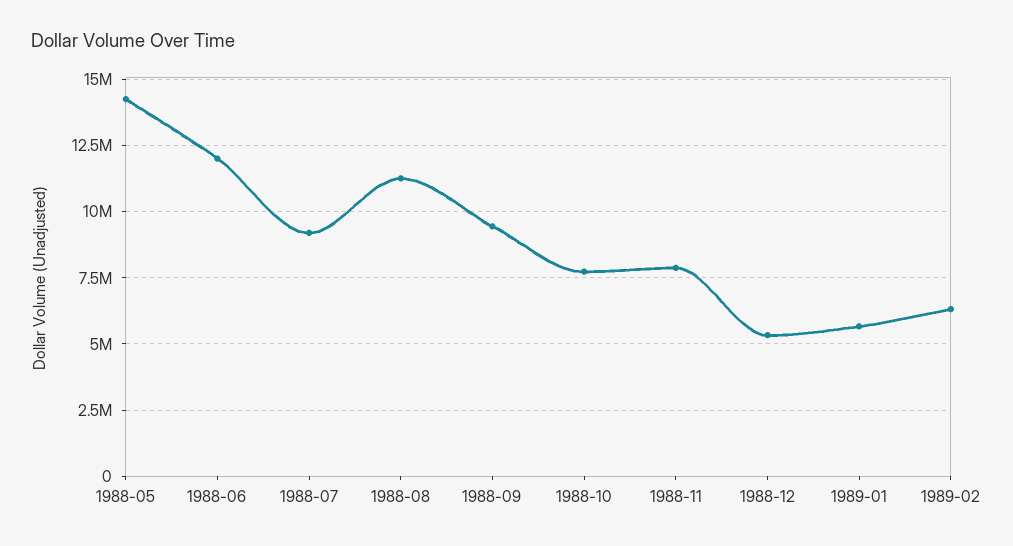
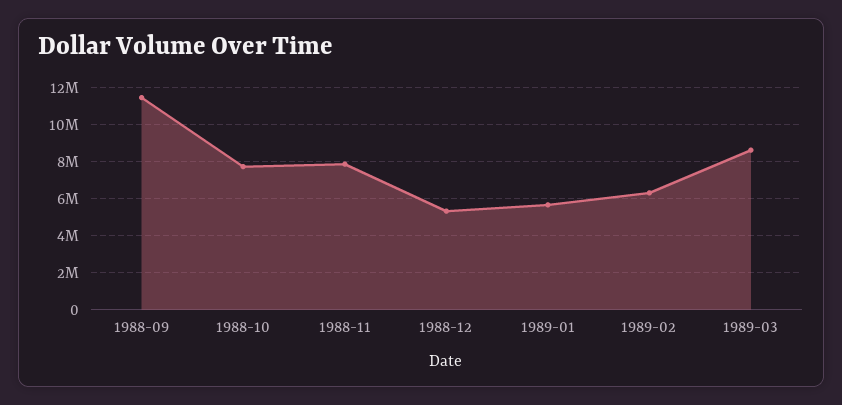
1988-05: 14250000 -> none
1988-06: 12000000 -> none
1988-07: 9250000 -> none
1988-08: 11250000 -> none
1988-09: 9500000 -> 11500000
1989-03: none -> 8500000

